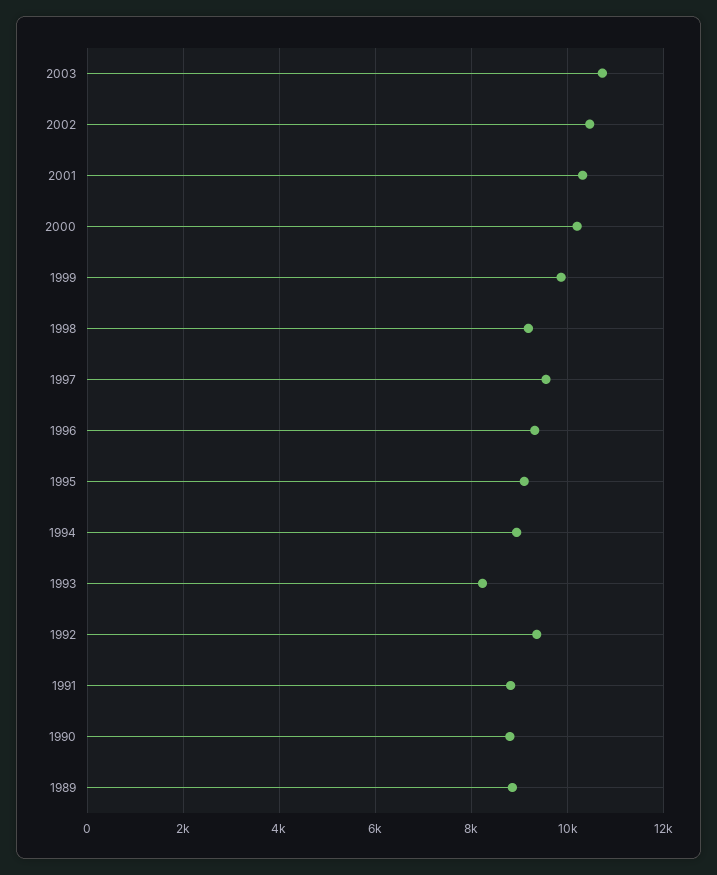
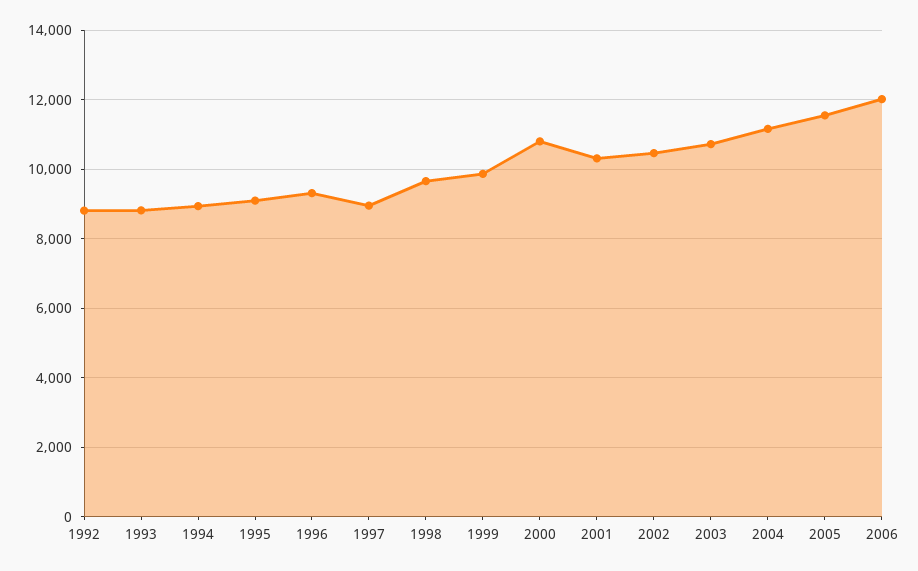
2000: 10200 -> 10800
1998: 9200 -> 9600
1997: 9600 -> 9000
1993: 8200 -> 8800
1992: 9400 -> 8800
1991: 8800 -> none
1990: 8800 -> none
1989: 8800 -> none
2004: none -> 11200
2005: none -> 11600
2006: none -> 12000

